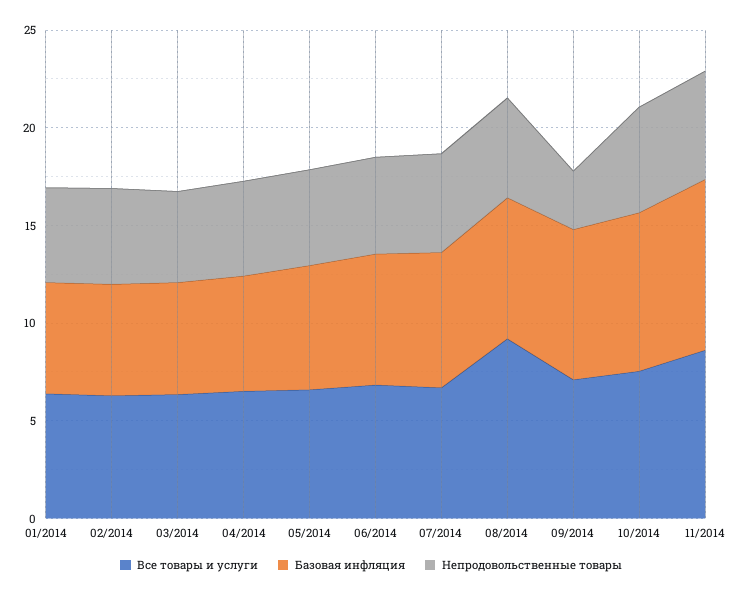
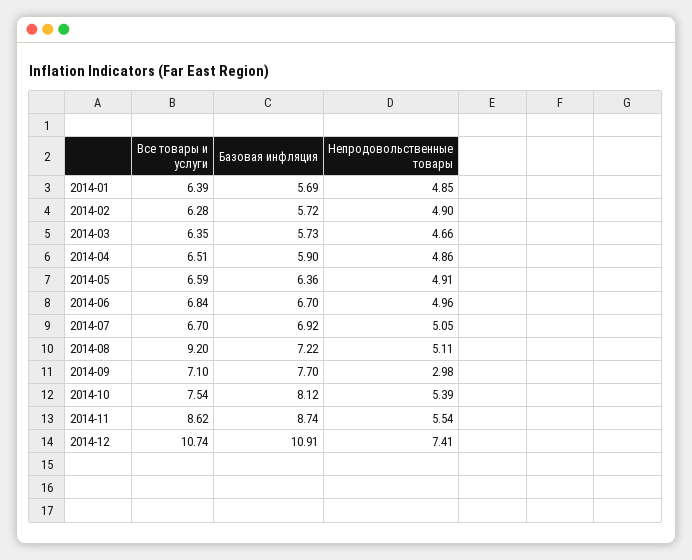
Все товары и услуги, 2014-12: none -> 10.74
Базовая инфляция, 2014-12: none -> 10.91
Непродовольственные товары, 2014-12: none -> 7.41

